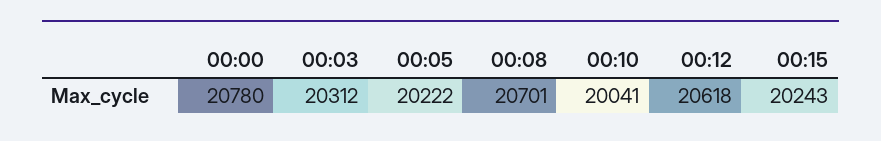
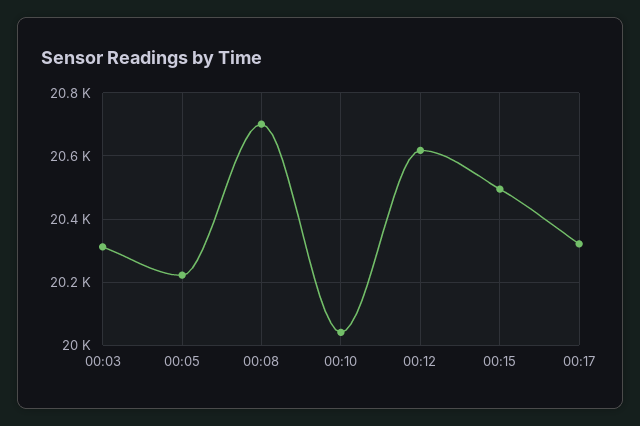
00:00: 20780 -> none
00:15: 20243 -> 20500
00:17: none -> 20320

